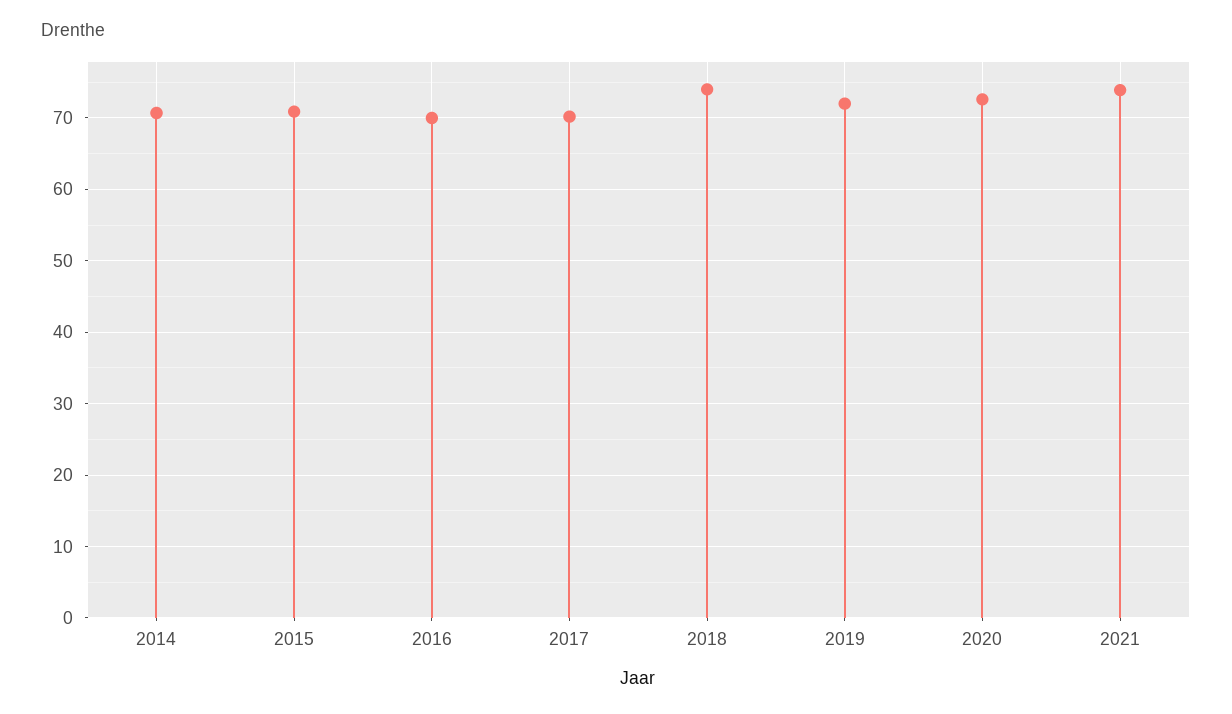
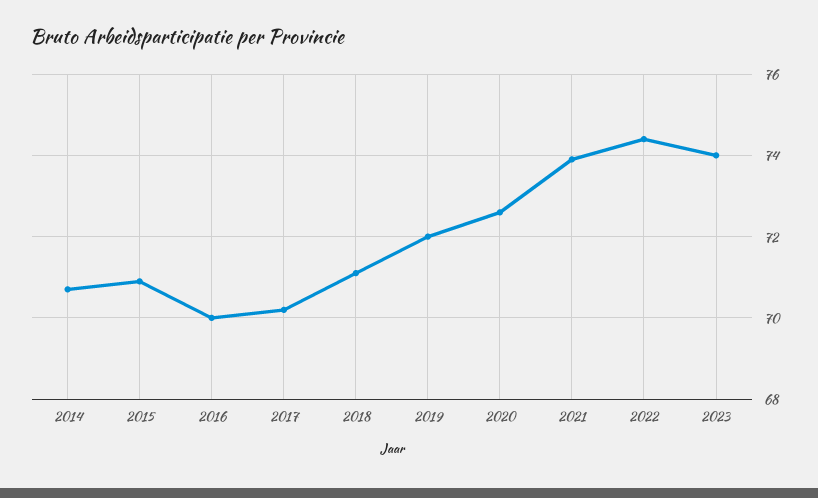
2018: 74 -> 71
2022: none -> 74.5
2023: none -> 74

